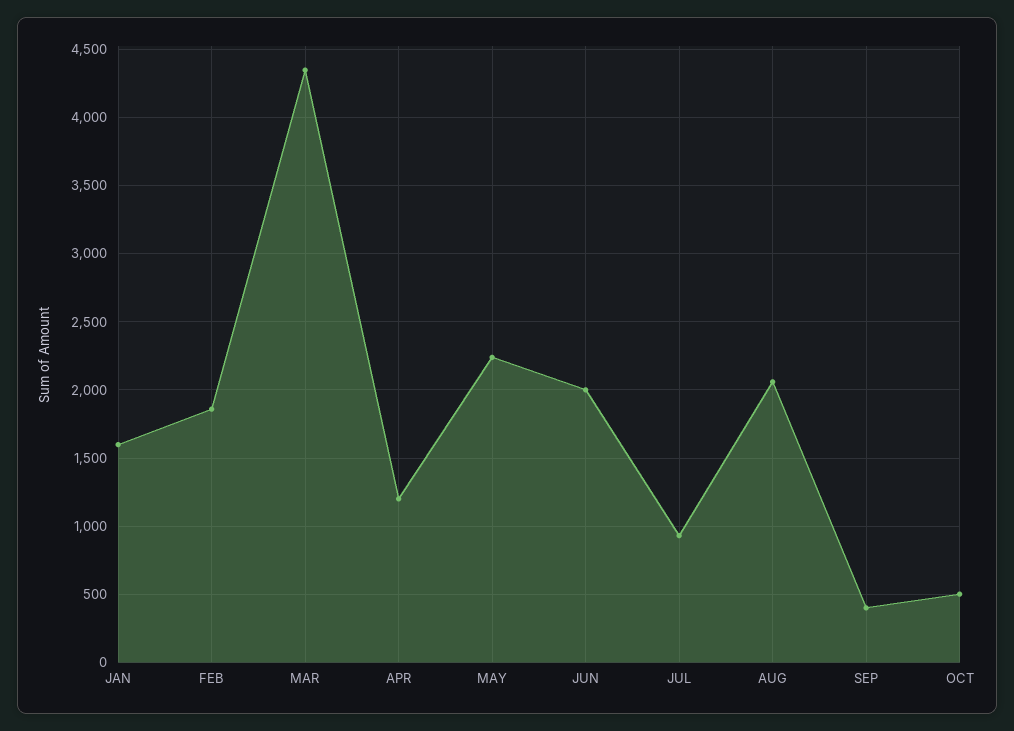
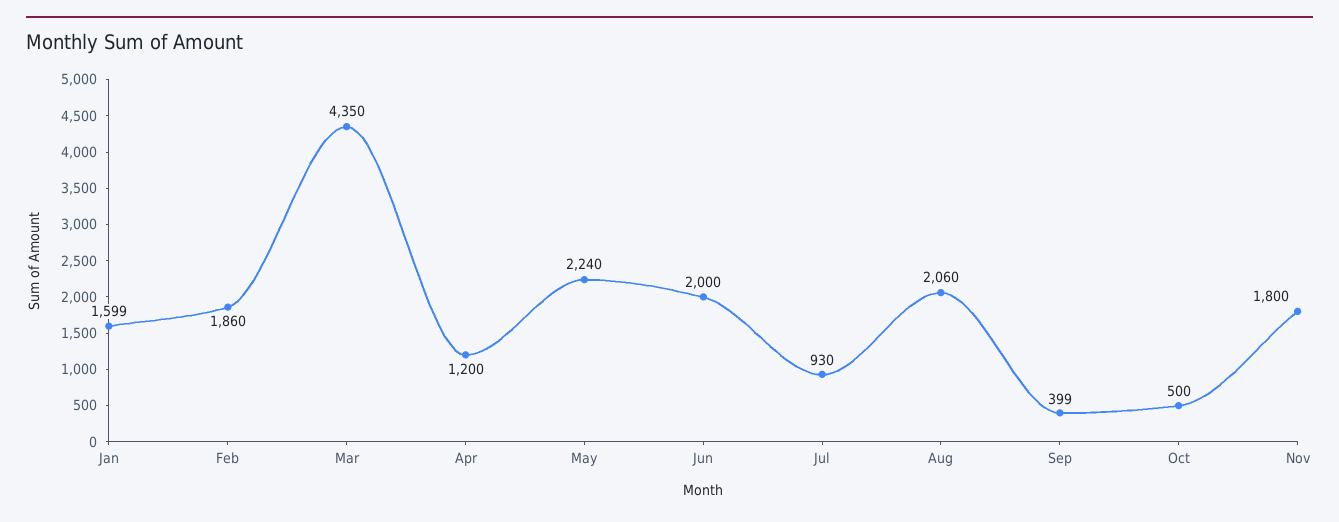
Nov: none -> 1800

